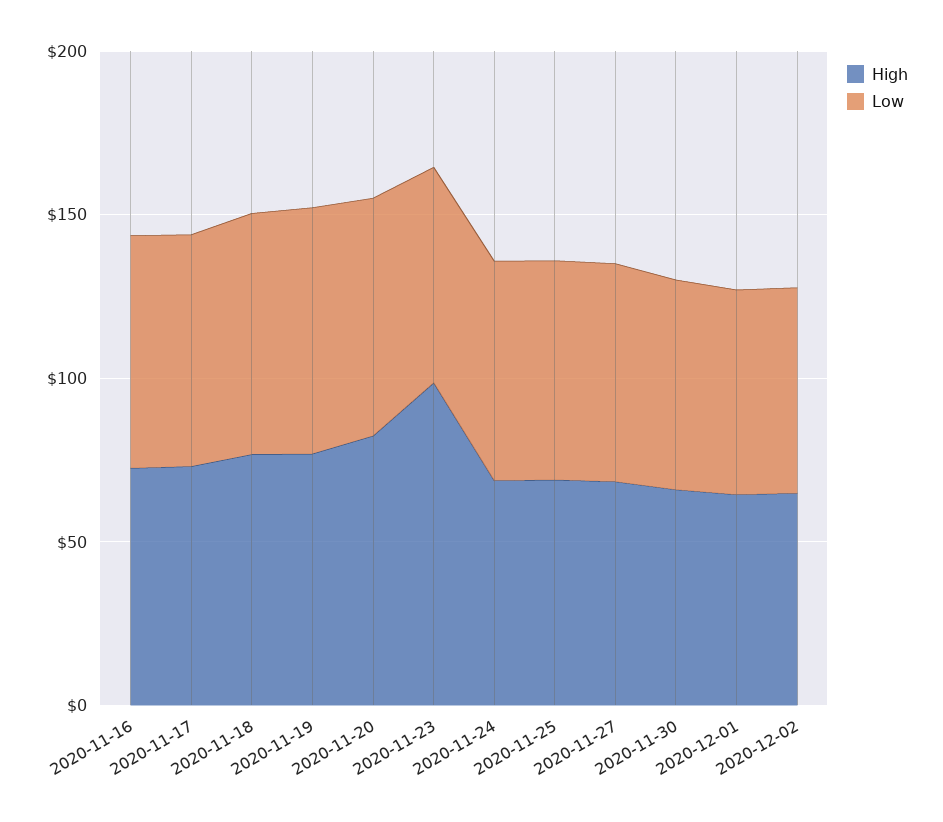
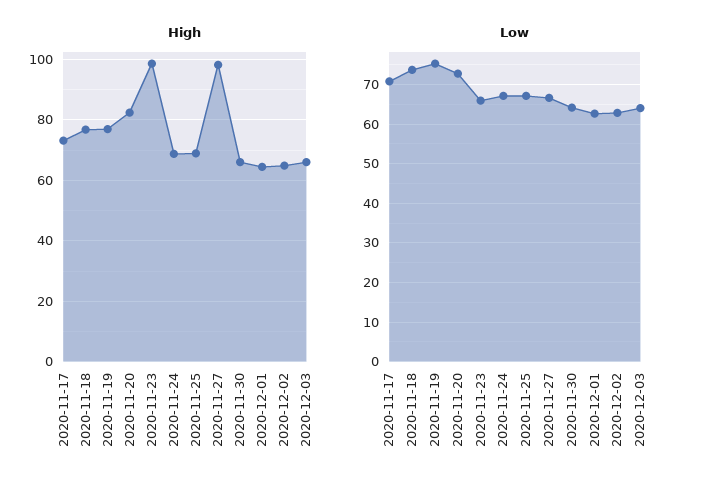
High, 2020-11-16: 70 -> none
Low, 2020-11-16: 70 -> none
High, 2020-11-27: 70 -> 98
High, 2020-12-03: none -> 66
Low, 2020-12-03: none -> 64

